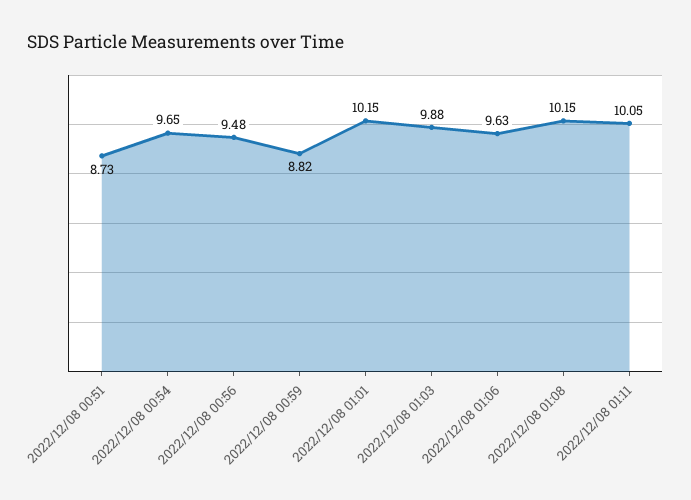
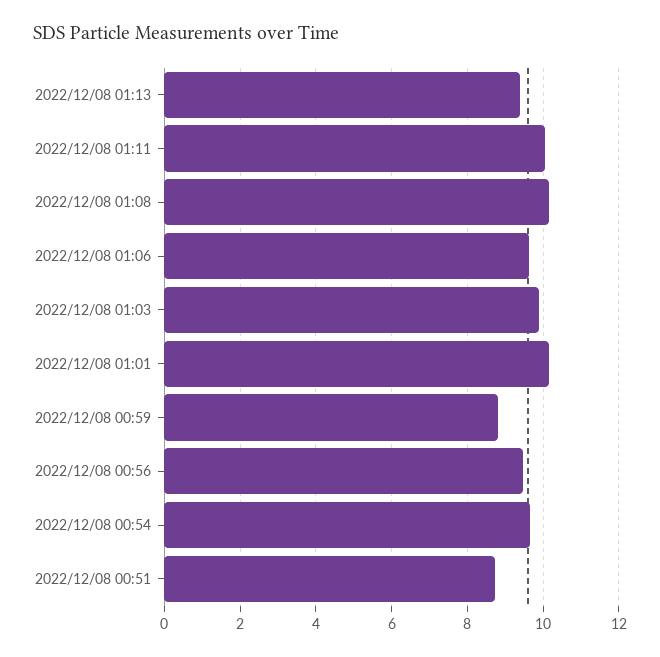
2022/12/08 01:13: none -> 9.4

